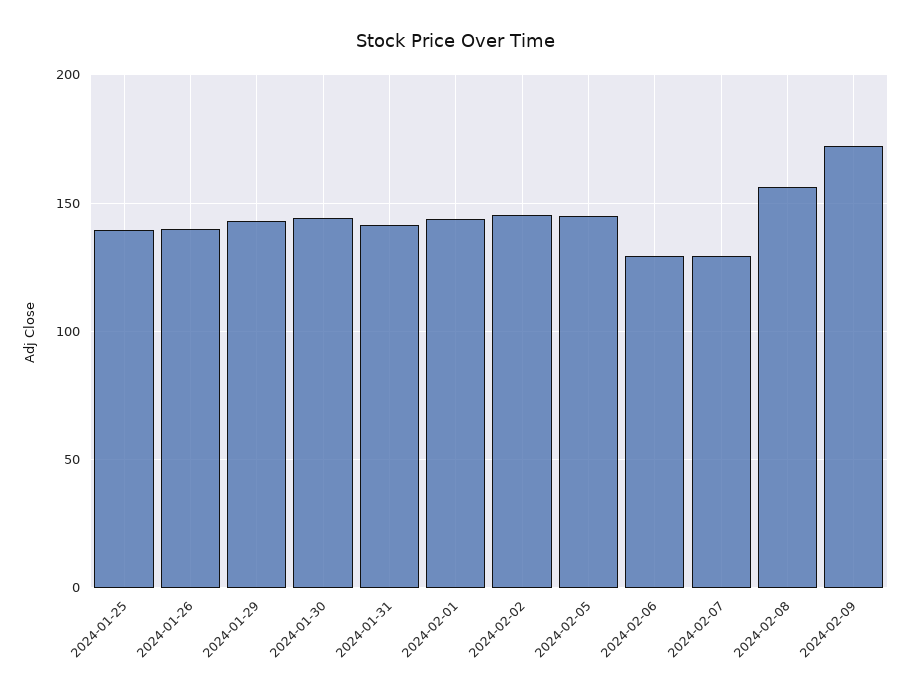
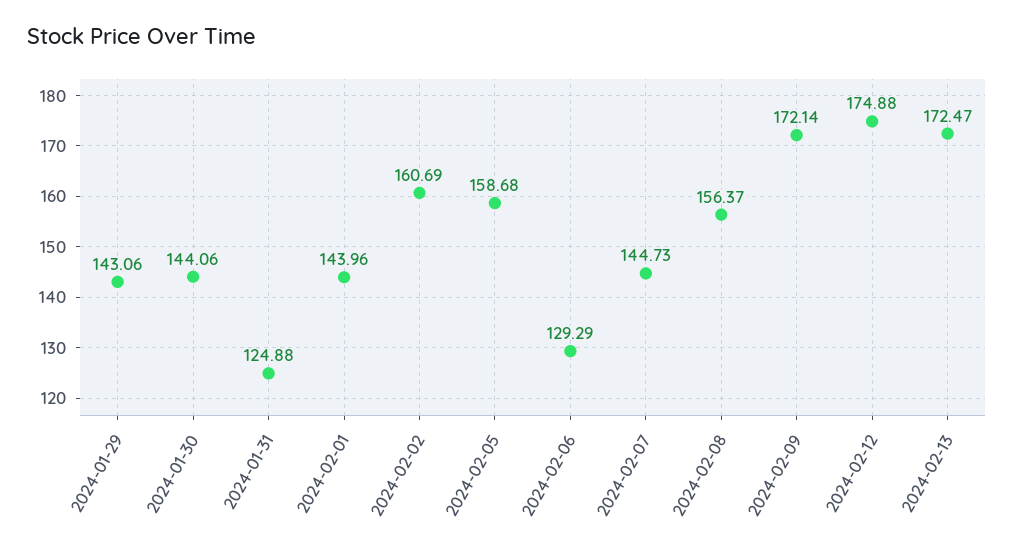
2024-01-25: 140 -> none
2024-01-26: 140 -> none
2024-01-31: 140 -> 124.88
2024-02-02: 145 -> 160.69
2024-02-05: 145 -> 158.68
2024-02-07: 130 -> 144.73
2024-02-12: none -> 174.88
2024-02-13: none -> 172.47

